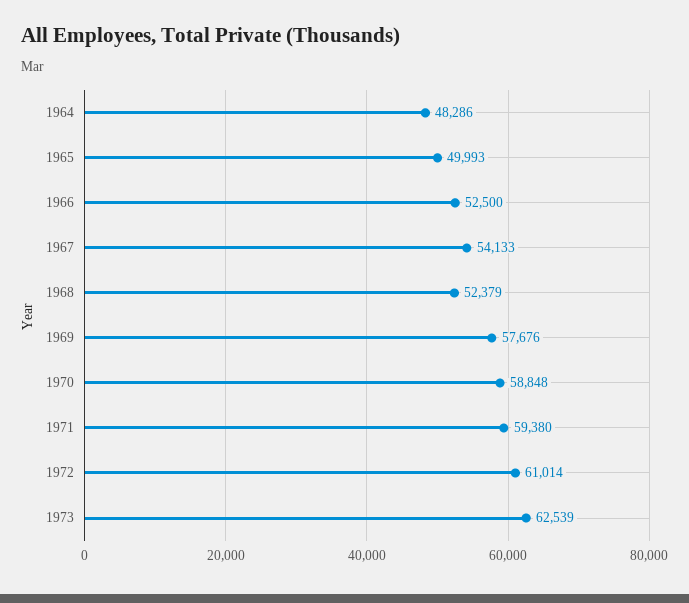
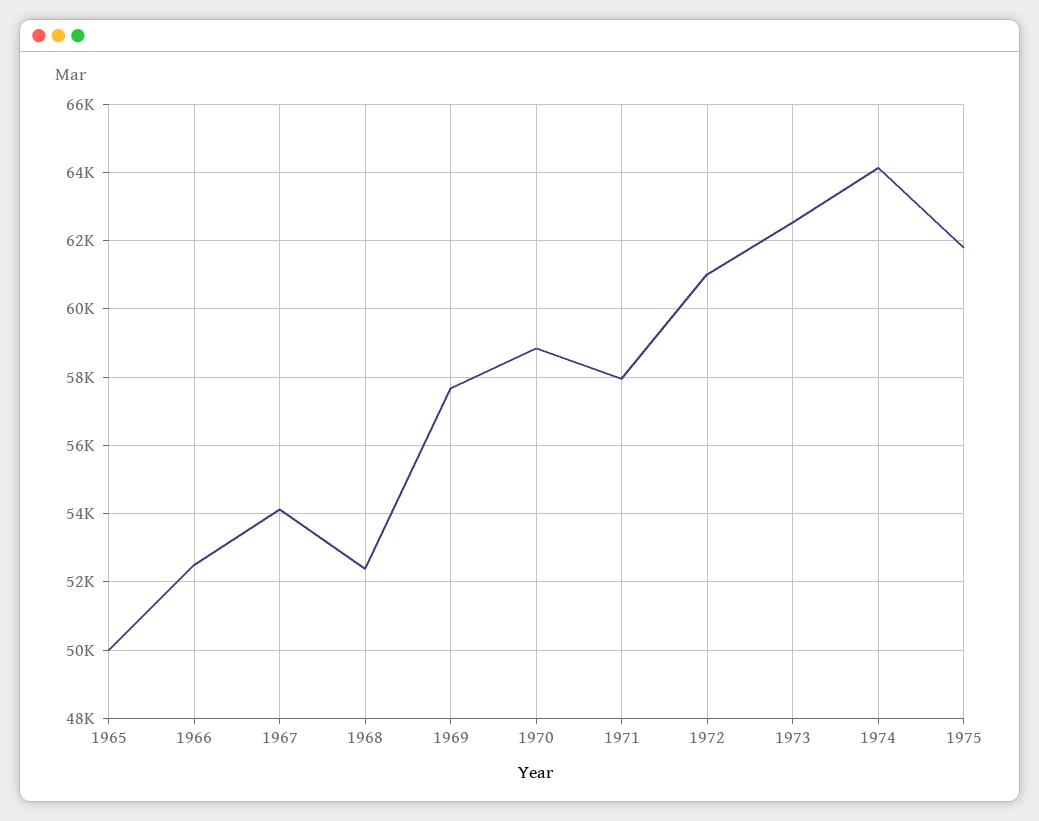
1964: 48286 -> none
1971: 59380 -> 58000
1974: none -> 64200
1975: none -> 61800

